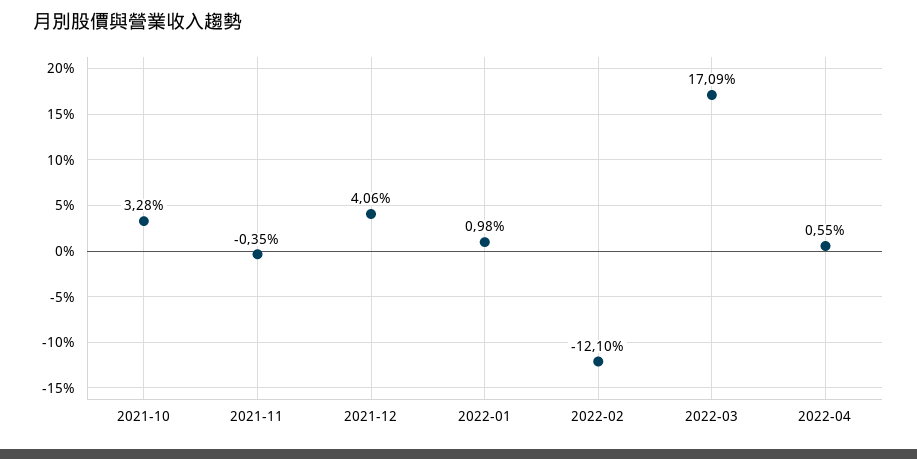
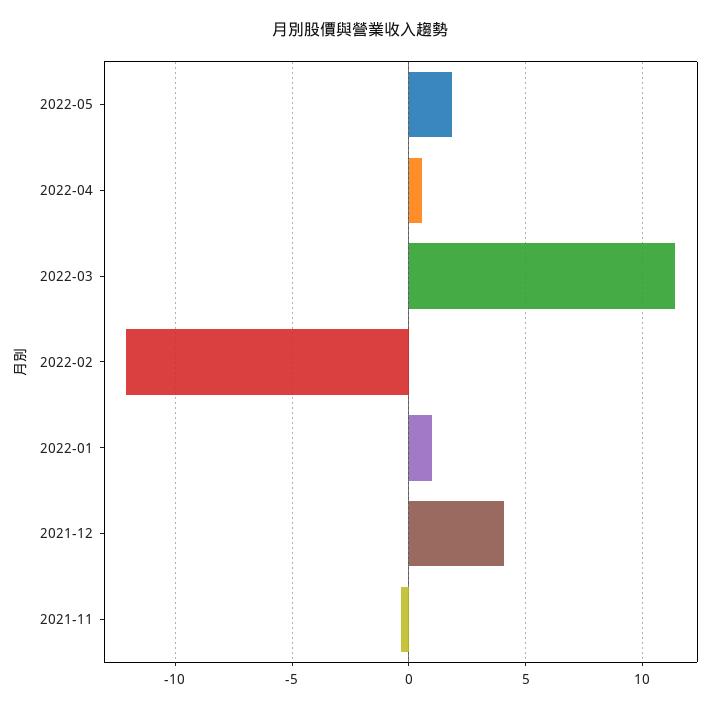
2021-10: 3.28 -> none
2022-03: 17.09 -> 11.5
2022-05: none -> 2

